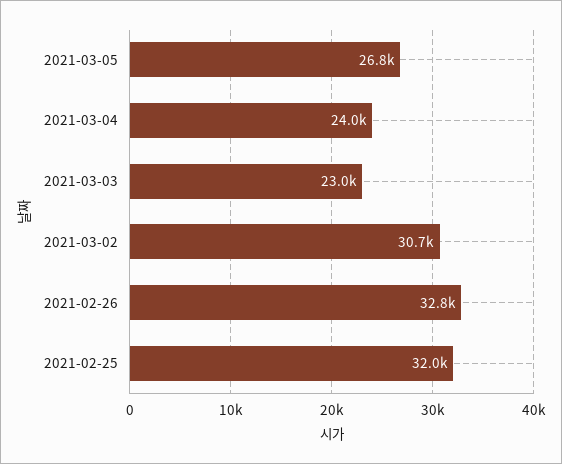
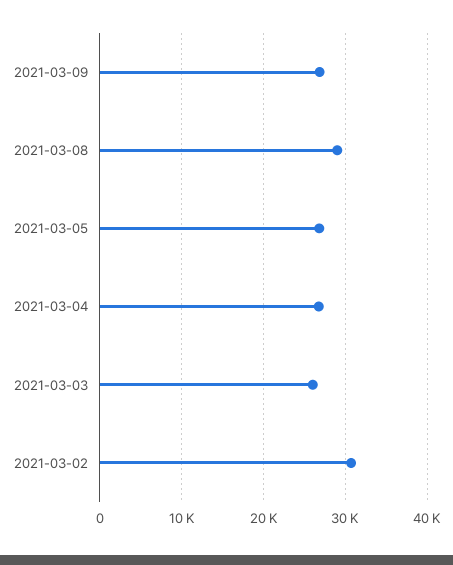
2021-03-04: 24000 -> 27000
2021-03-03: 23000 -> 26000
2021-02-26: 32800 -> none
2021-02-25: 32000 -> none
2021-03-09: none -> 27000
2021-03-08: none -> 29000

